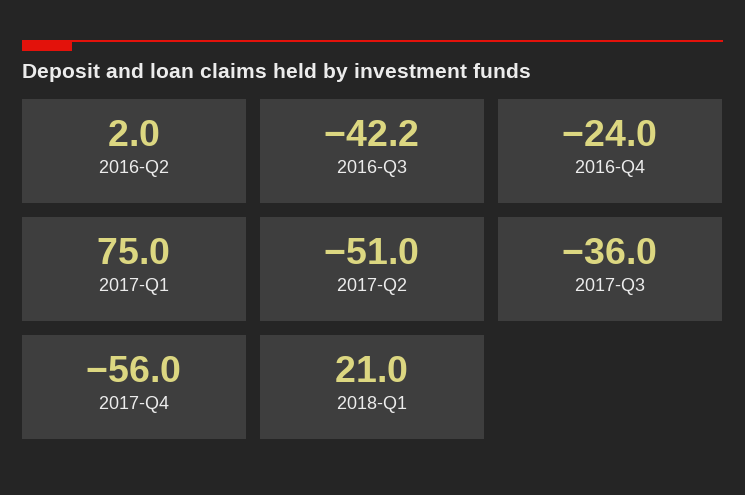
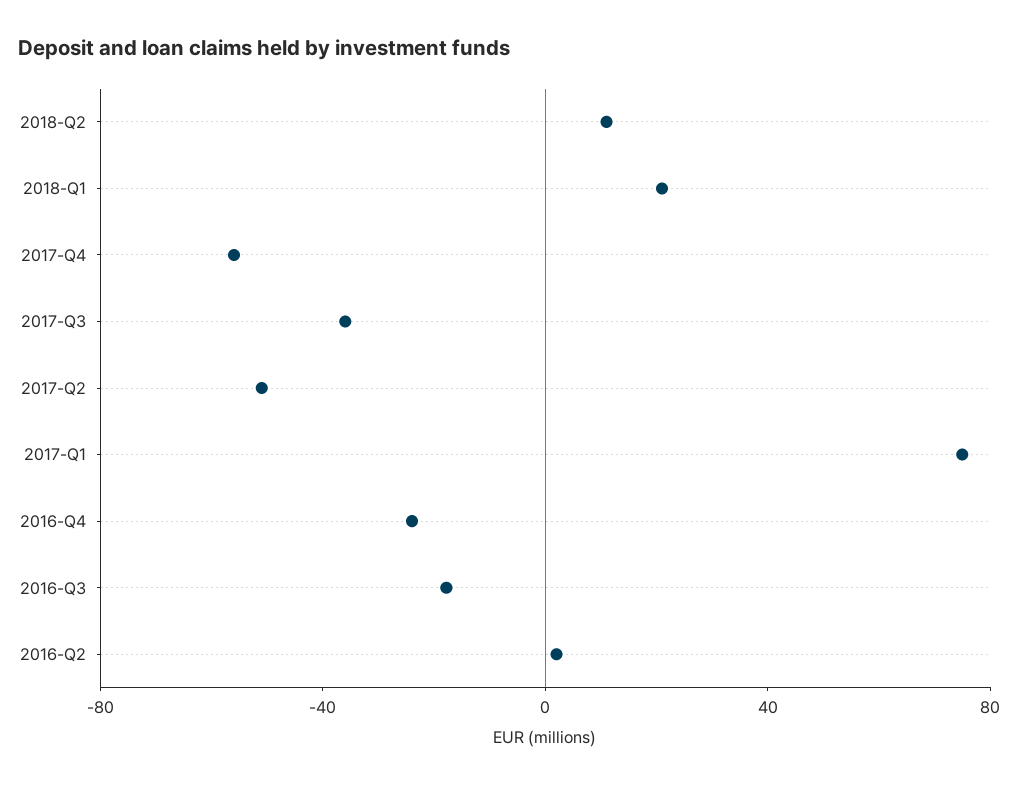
2016-Q3: -42.2 -> -20
2018-Q2: none -> 10

